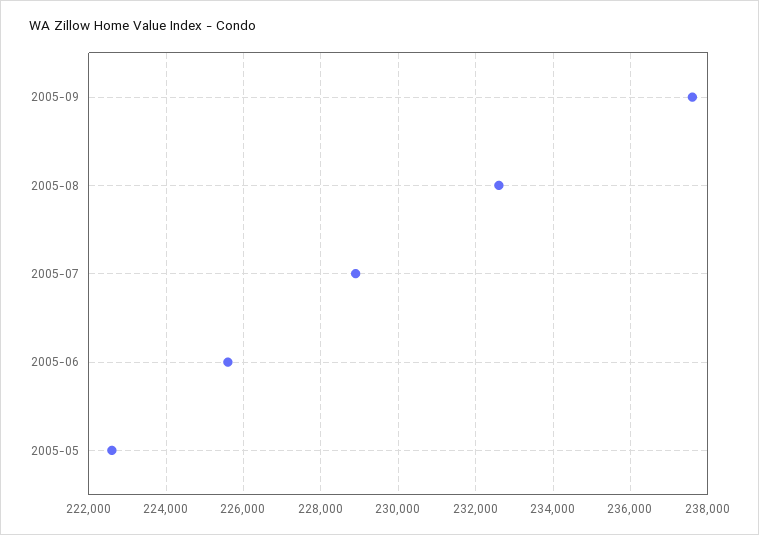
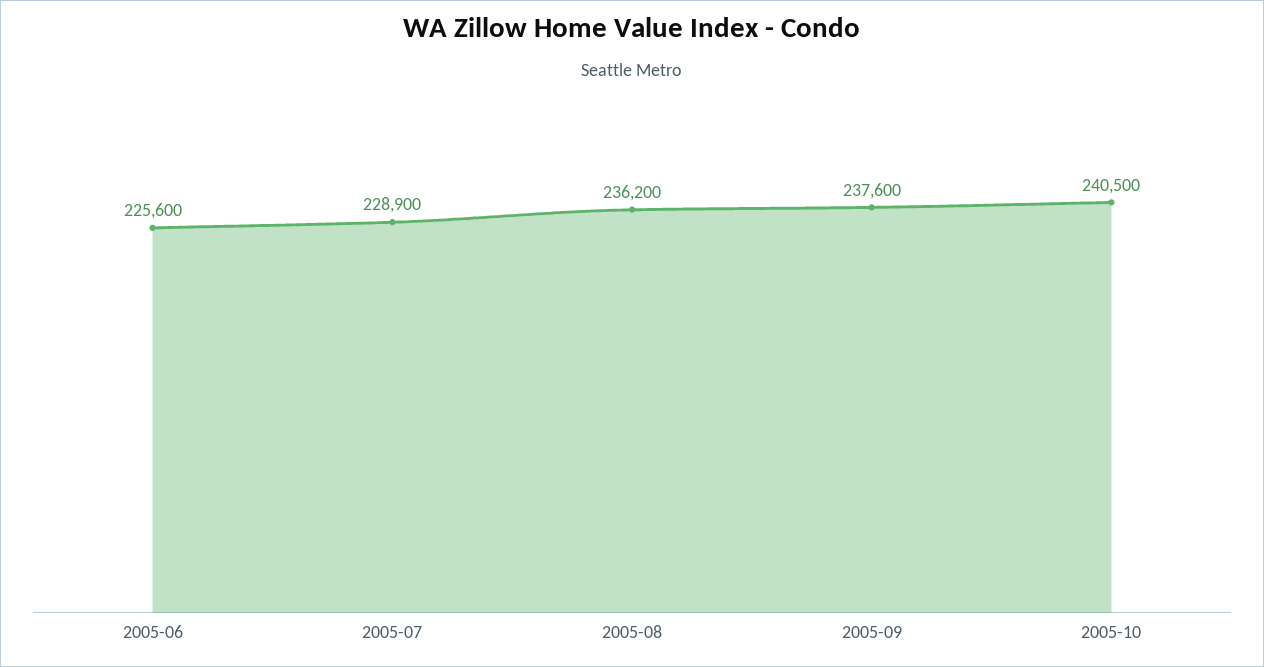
2005-08: 232600 -> 236200
2005-05: 222600 -> none
2005-10: none -> 240500

